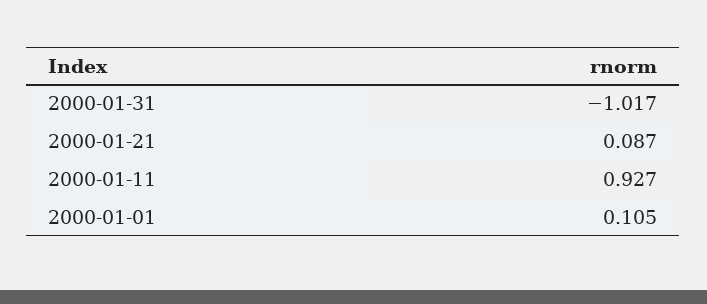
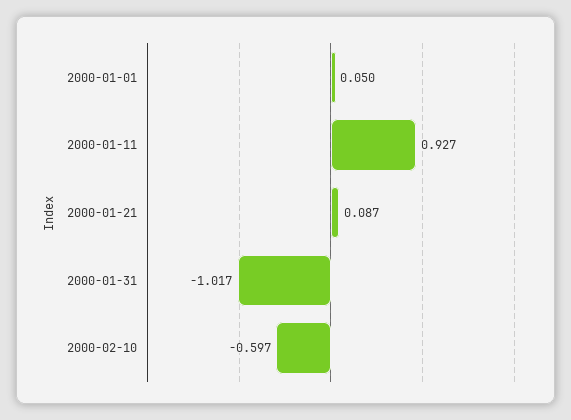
2000-01-01: 0.105 -> 0.05
2000-02-10: none -> -0.597

